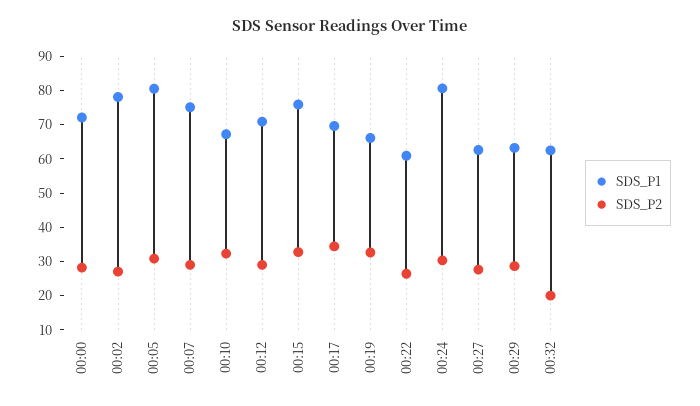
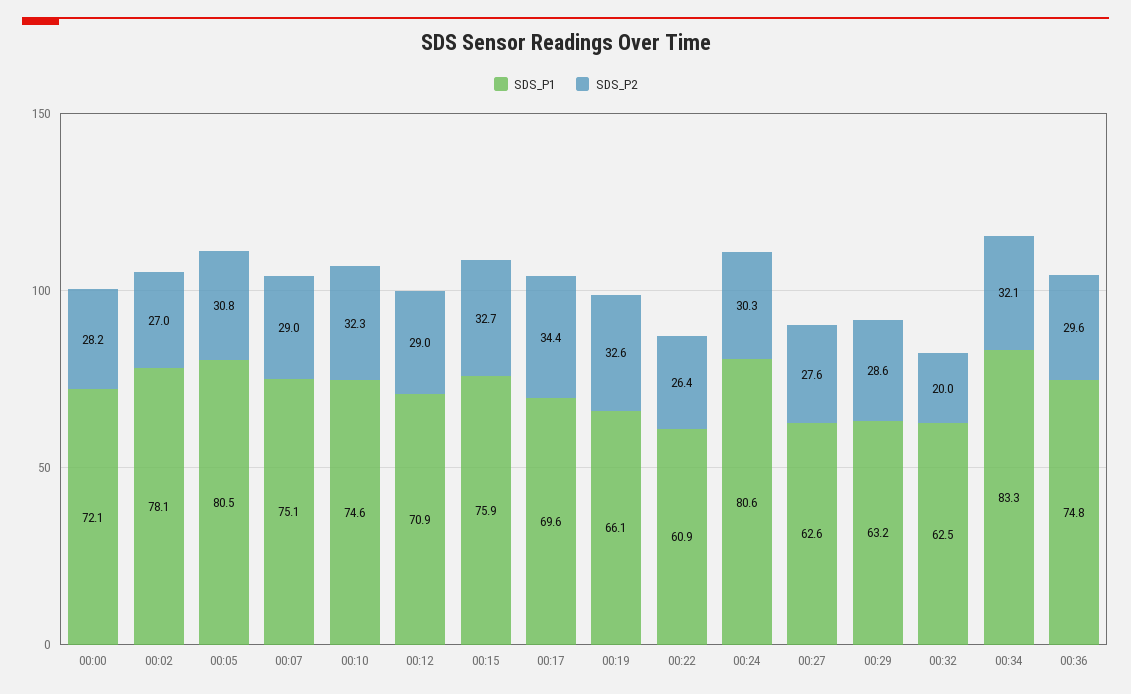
SDS_P1, 00:10: 67.5 -> 74.6
SDS_P1, 00:34: none -> 83.3
SDS_P2, 00:34: none -> 32.1
SDS_P1, 00:36: none -> 74.8
SDS_P2, 00:36: none -> 29.6

